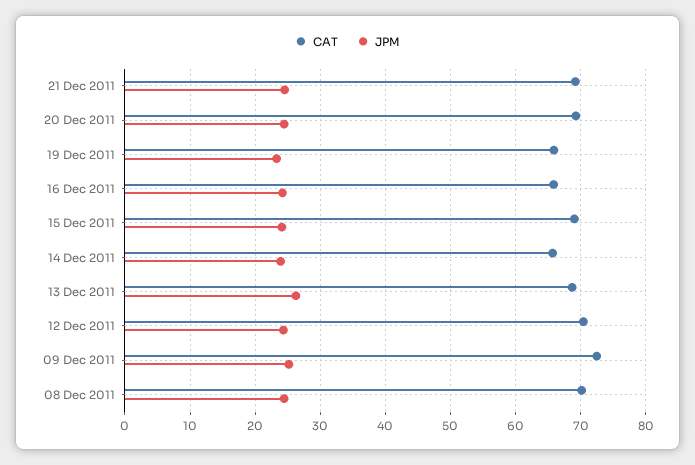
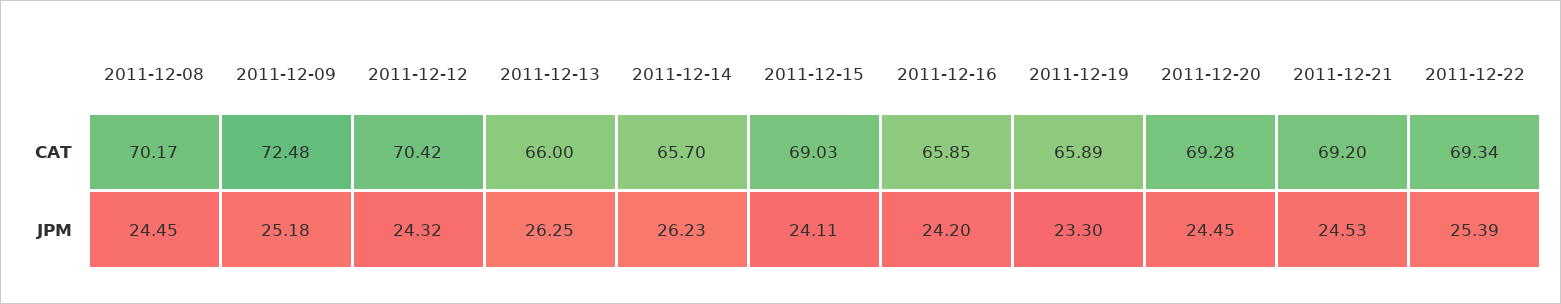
JPM, 14 Dec 2011: 24 -> 26.23
CAT, 13 Dec 2011: 69 -> 66
CAT, 2011-12-22: none -> 69.34
JPM, 2011-12-22: none -> 25.39

